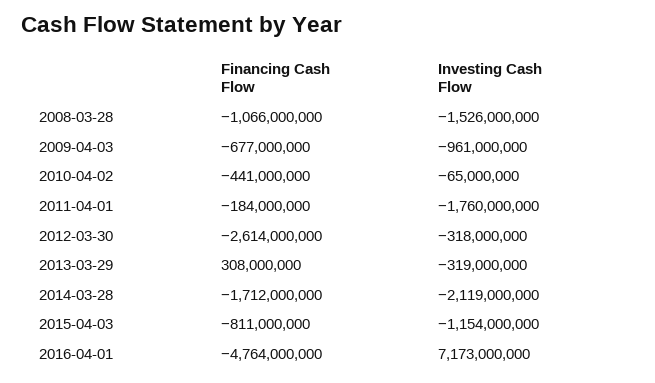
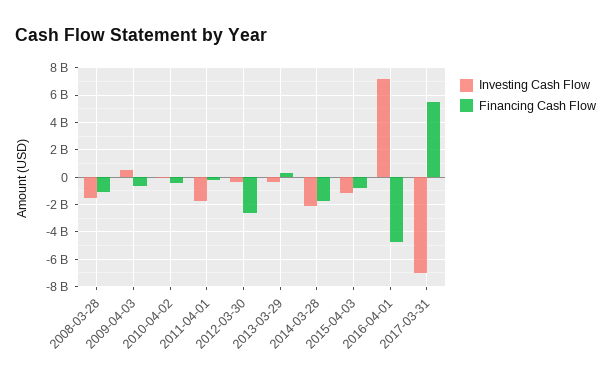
Investing Cash Flow, 2009-04-03: -961000000 -> 500000000
Investing Cash Flow, 2017-03-31: none -> -7000000000
Financing Cash Flow, 2017-03-31: none -> 5500000000

